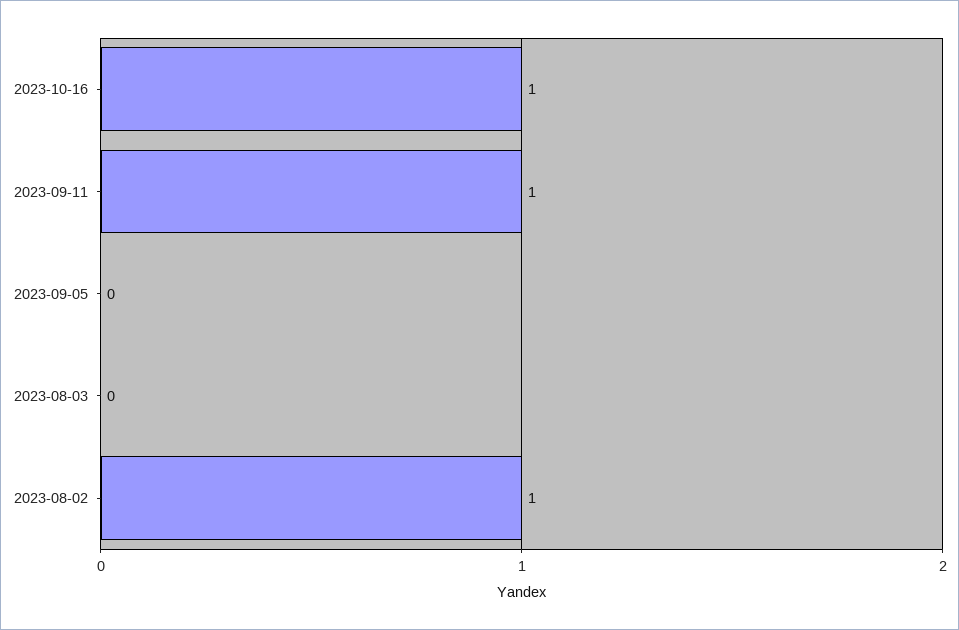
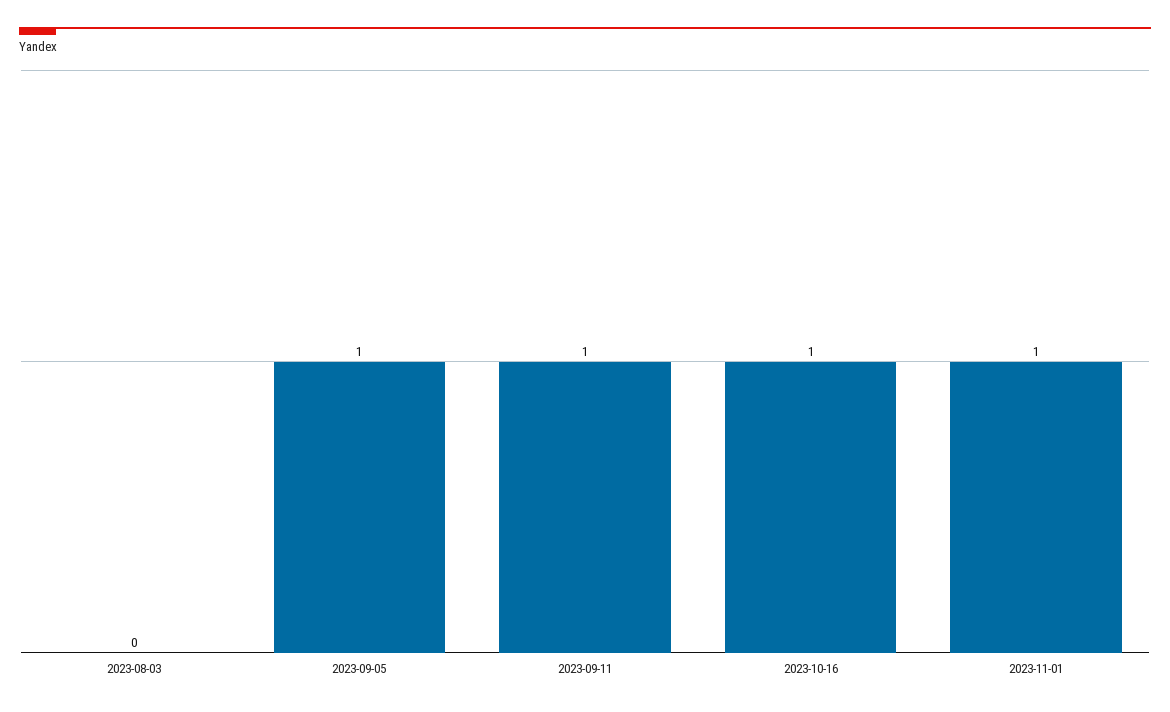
2023-09-05: 0 -> 1
2023-08-02: 1 -> none
2023-11-01: none -> 1

